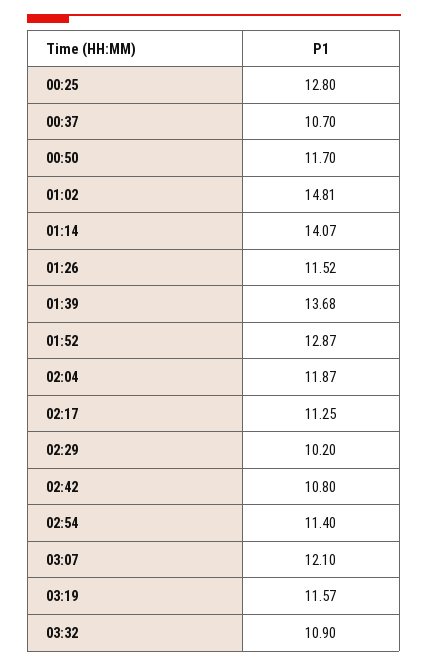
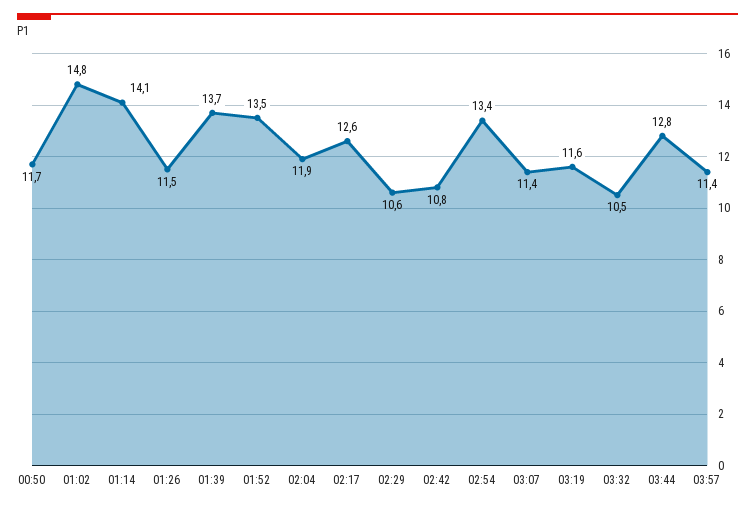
00:25: 12.8 -> none
00:37: 10.7 -> none
01:52: 12.87 -> 13.5
02:17: 11.25 -> 12.6
02:29: 10.2 -> 10.6
02:54: 11.4 -> 13.4
03:07: 12.1 -> 11.4
03:32: 10.9 -> 10.5
03:44: none -> 12.8
03:57: none -> 11.4

